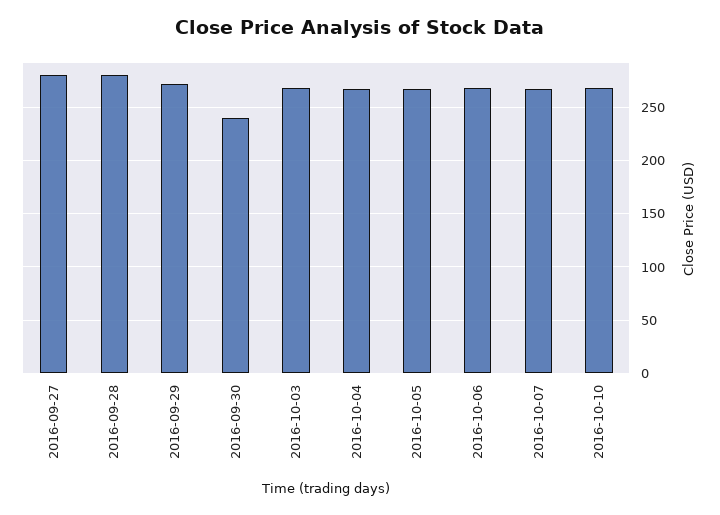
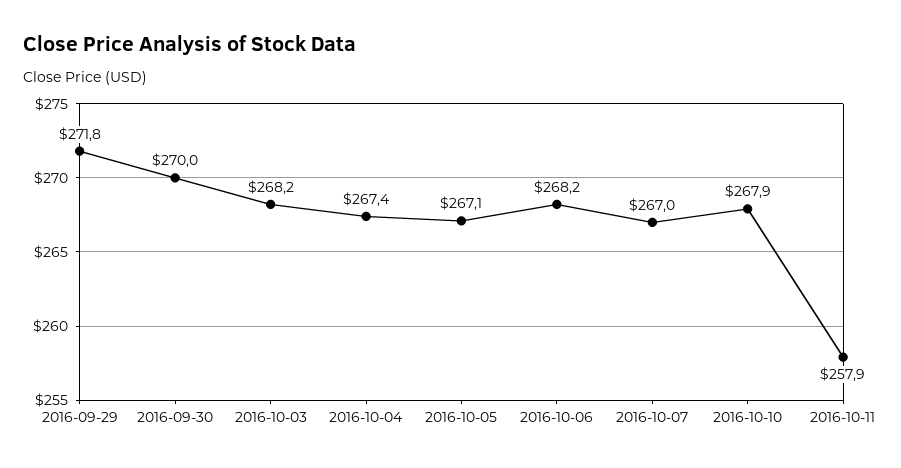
2016-09-27: 280 -> none
2016-09-28: 280 -> none
2016-09-30: 240 -> 270
2016-10-11: none -> 257.9

